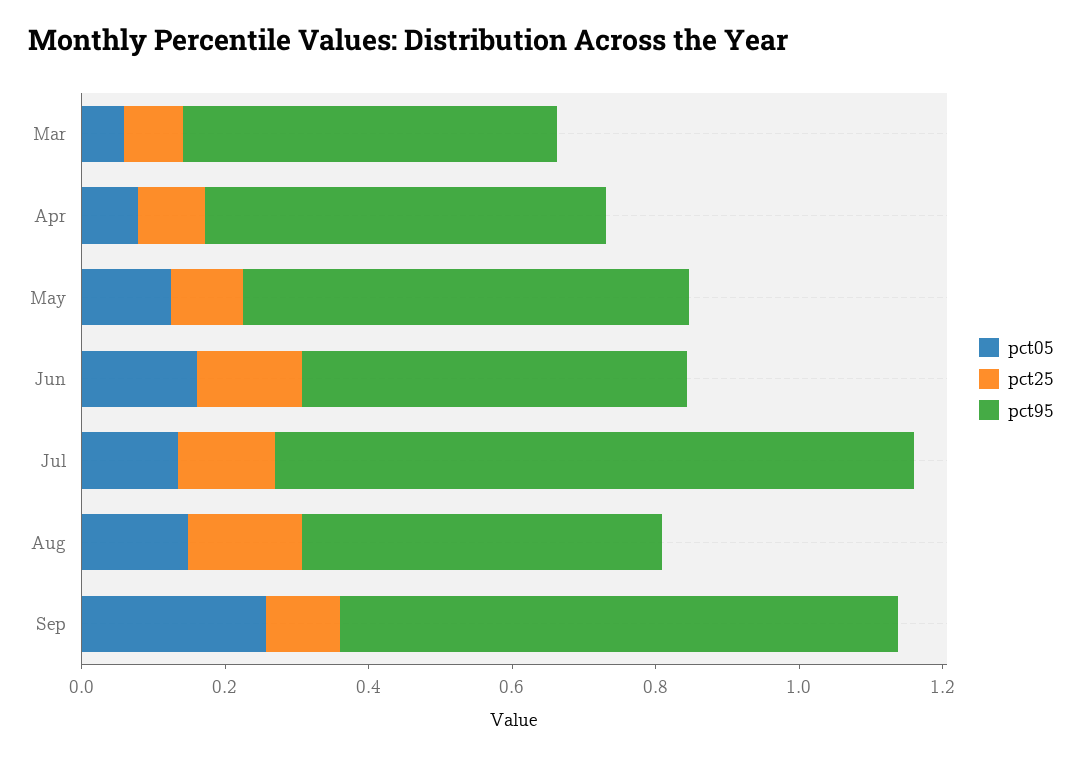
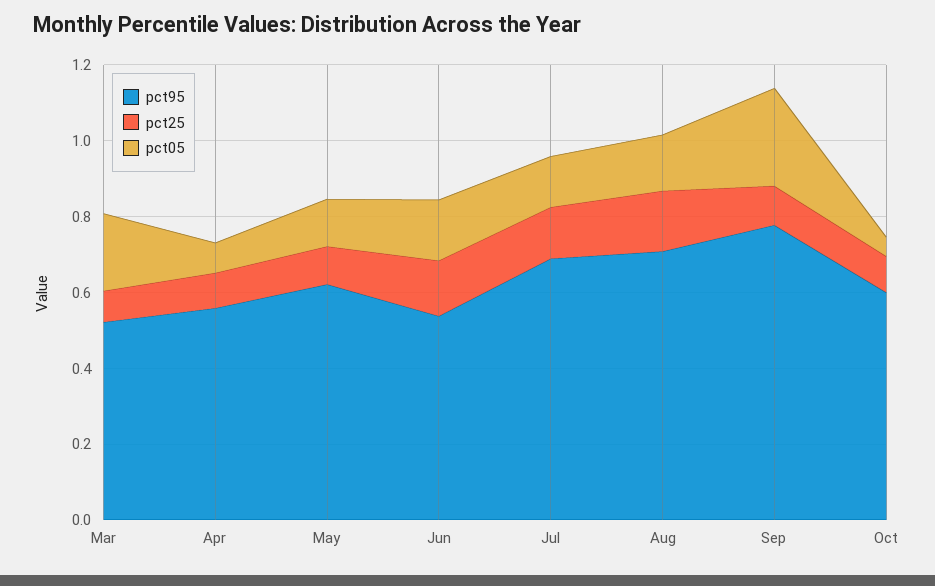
pct05, Mar: 0.05 -> 0.2
pct95, Jul: 0.9 -> 0.7
pct95, Aug: 0.5 -> 0.7
pct95, Oct: none -> 0.6
pct25, Oct: none -> 0.1
pct05, Oct: none -> 0.05

